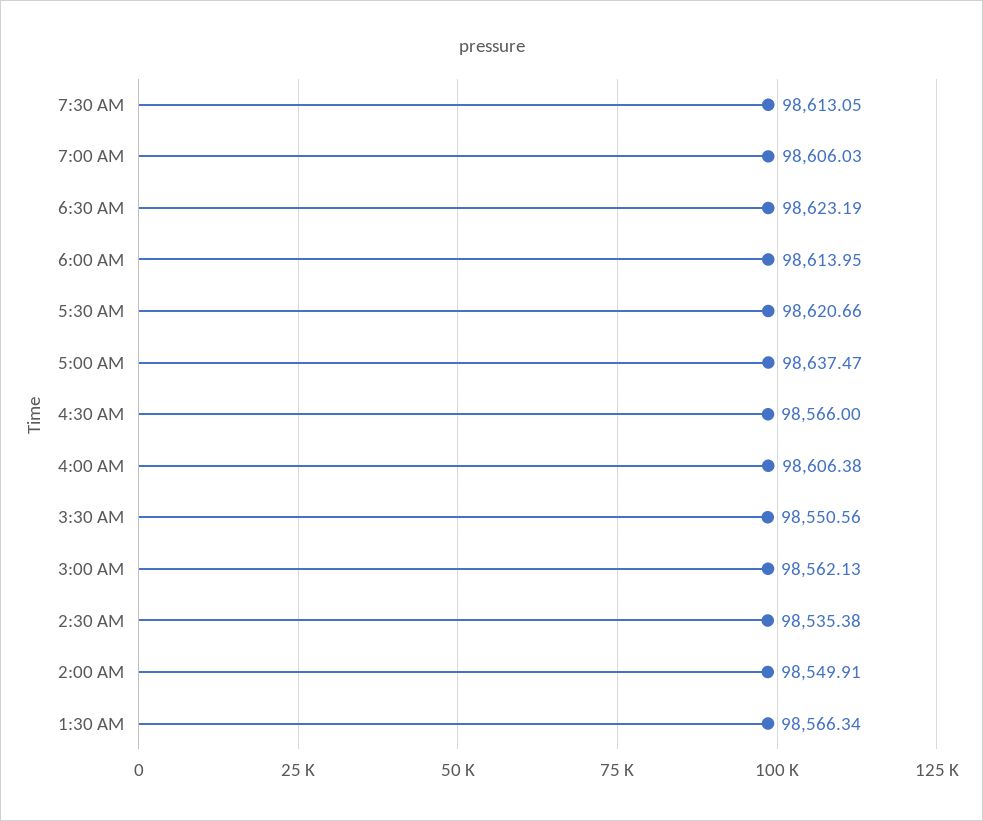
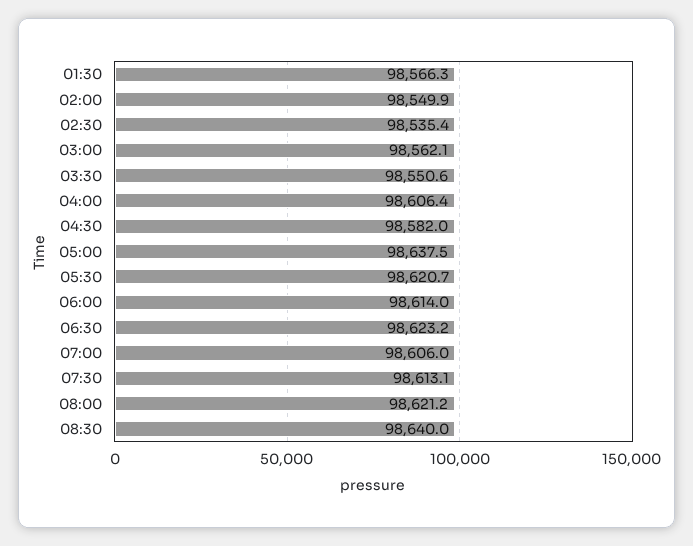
4:30 AM: 98566 -> 98582
08:00: none -> 98621.2
08:30: none -> 98640

